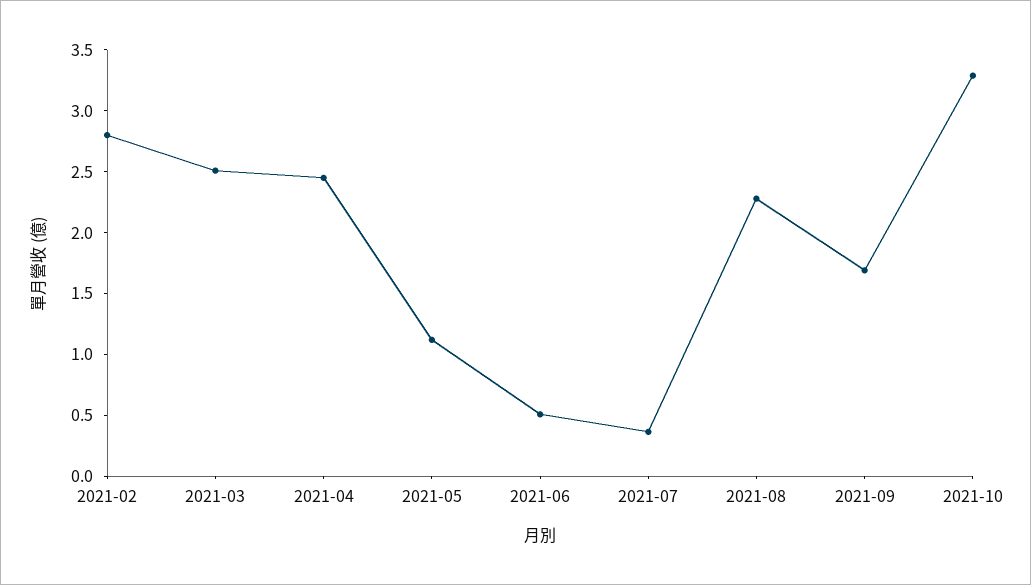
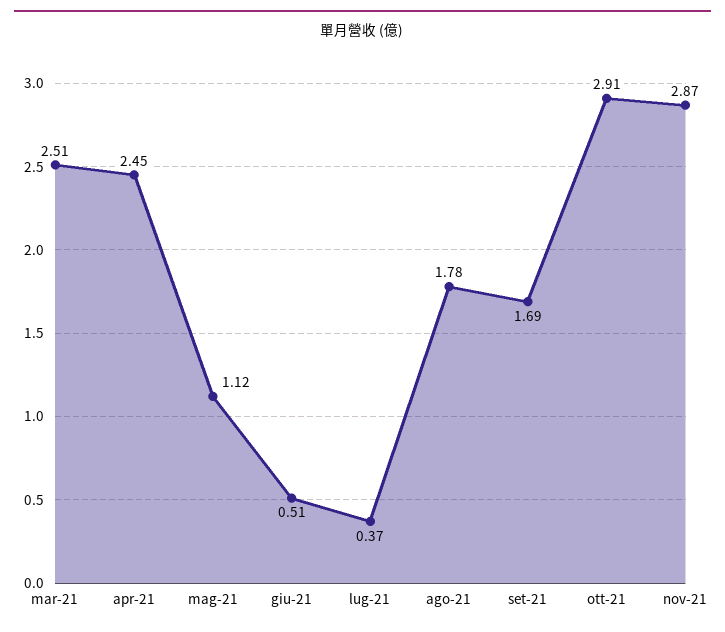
2021-02: 2.8 -> none
2021-08: 2.3 -> 1.78
2021-10: 3.3 -> 2.91
nov-21: none -> 2.87

